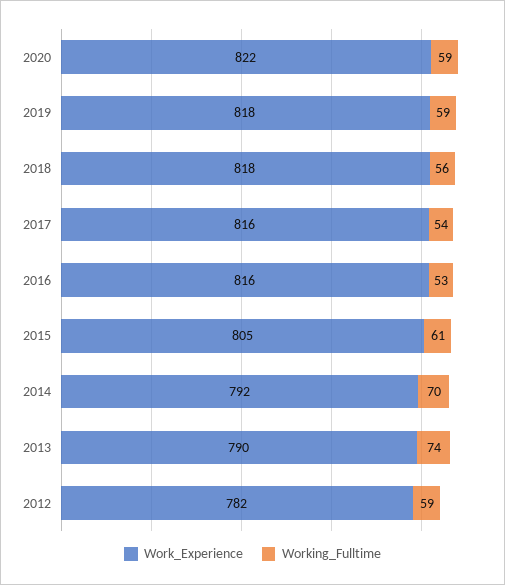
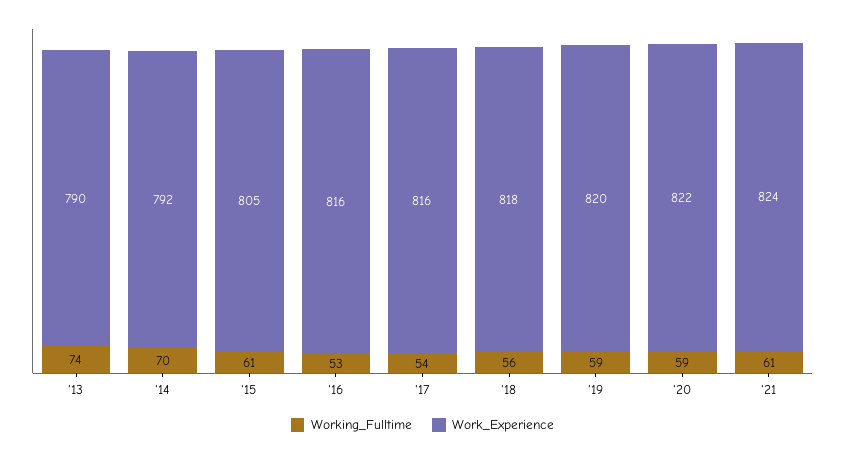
Work_Experience, 2019: 818 -> 820
Work_Experience, 2012: 782 -> none
Working_Fulltime, 2012: 59 -> none
Working_Fulltime, '21: none -> 61
Work_Experience, '21: none -> 824

